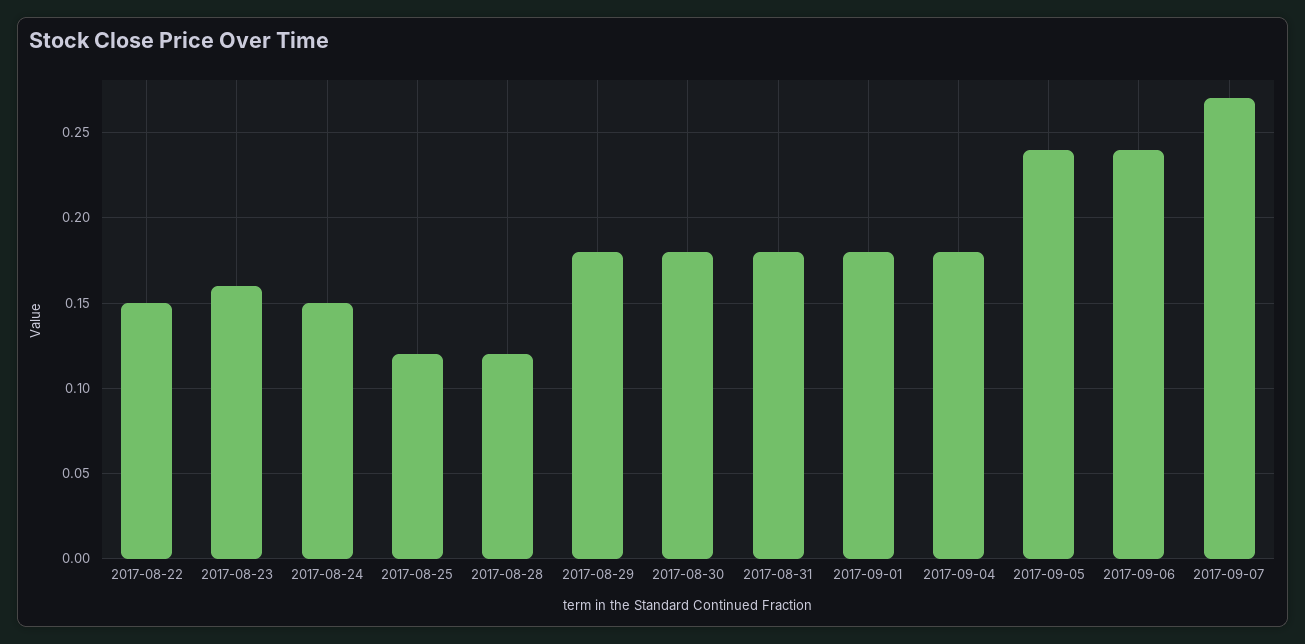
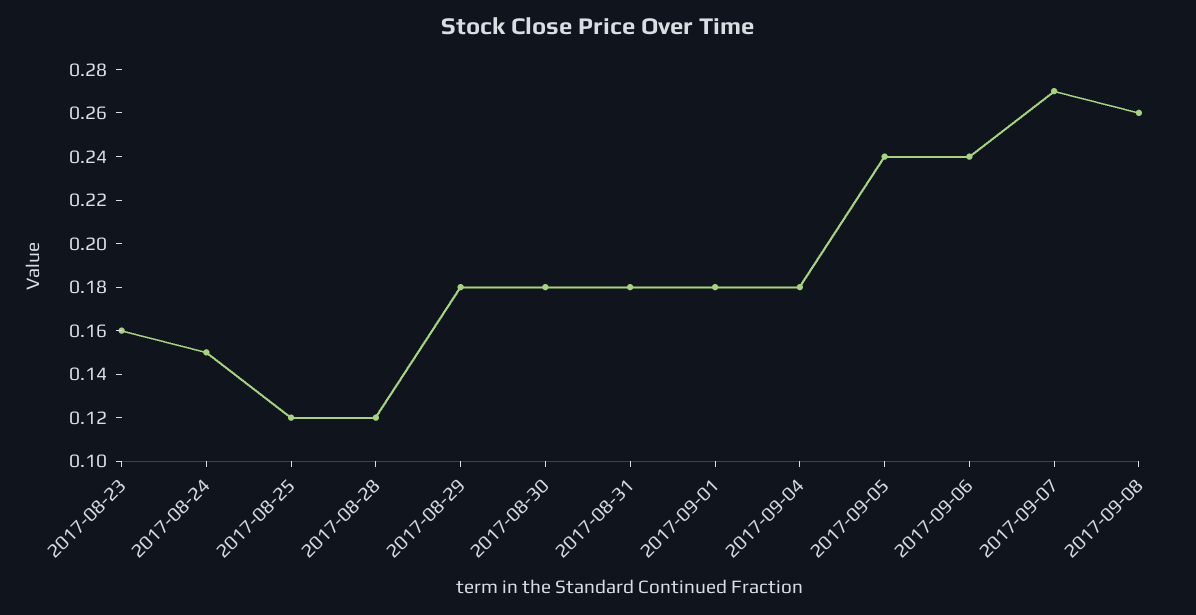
2017-08-22: 0.15 -> none
2017-09-08: none -> 0.26

